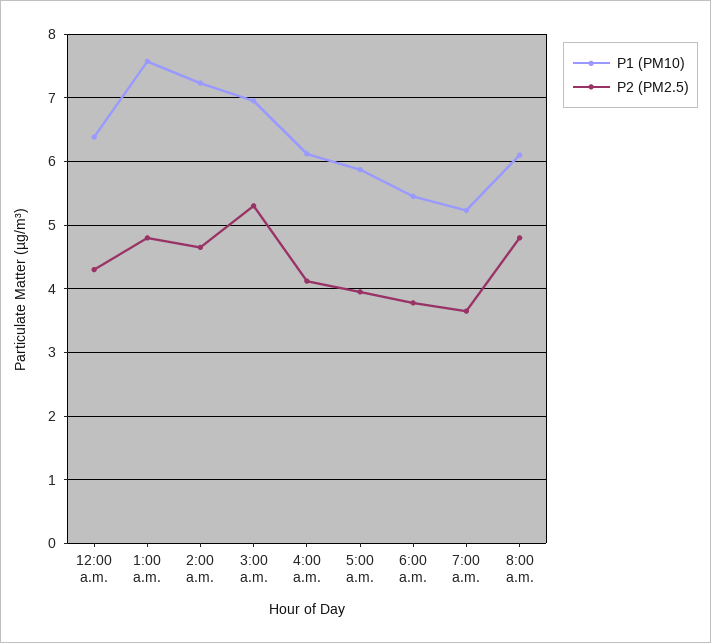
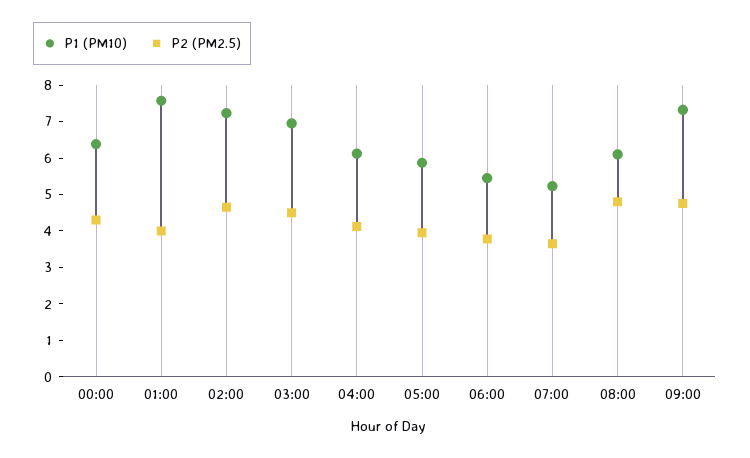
P2 (PM2.5), 1:00 a.m.: 4.8 -> 4
P2 (PM2.5), 3:00 a.m.: 5.3 -> 4.5
P1 (PM10), 09:00: none -> 7.25
P2 (PM2.5), 09:00: none -> 4.75

